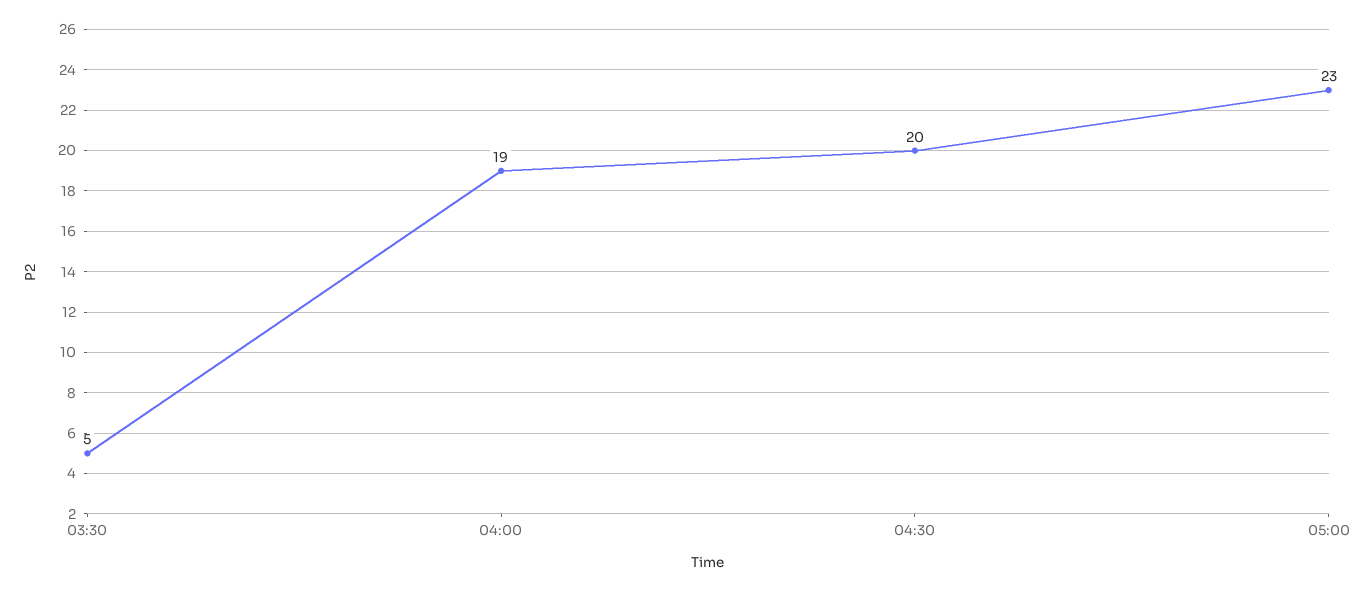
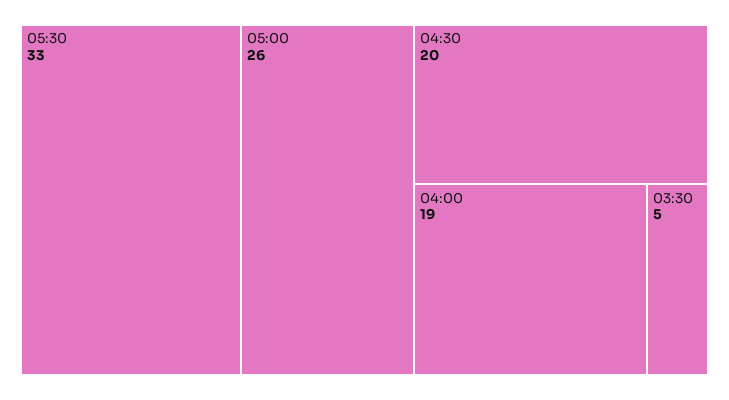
05:00: 23 -> 26
05:30: none -> 33

